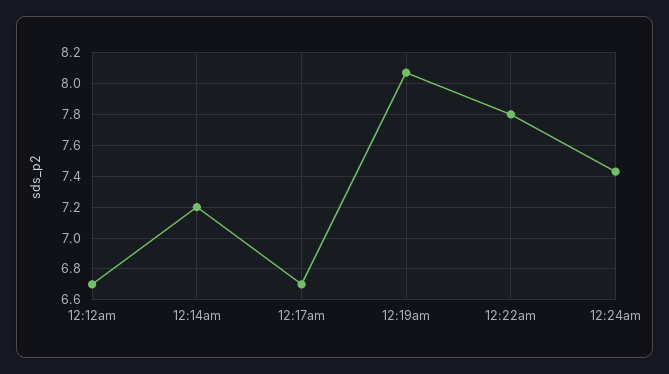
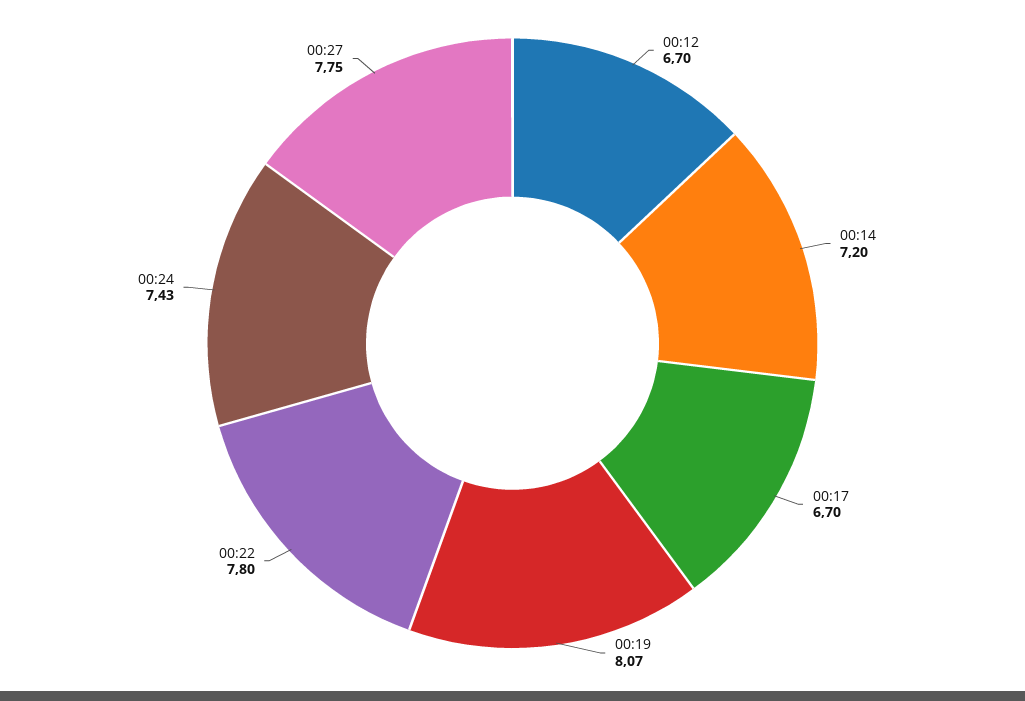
00:27: none -> 7.75

